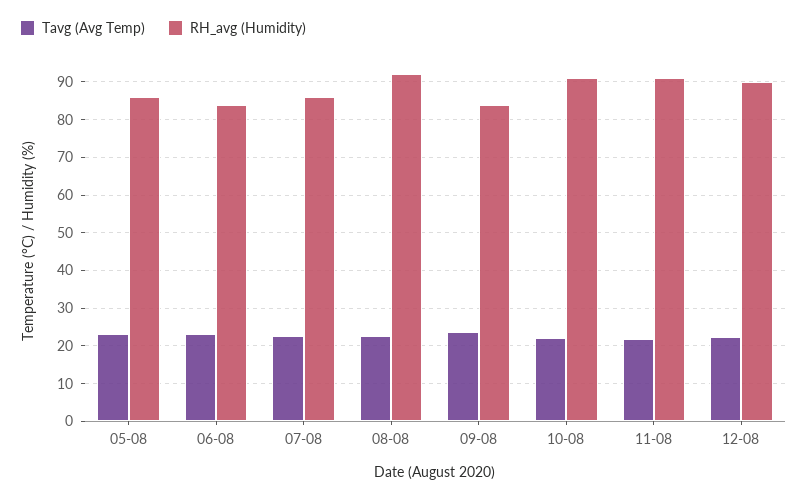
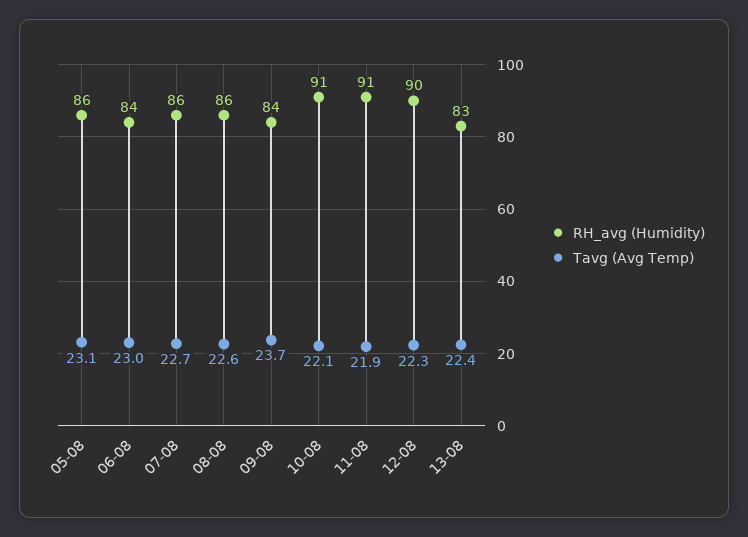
RH_avg (Humidity), 08-08: 92 -> 86
RH_avg (Humidity), 13-08: none -> 83
Tavg (Avg Temp), 13-08: none -> 22.4

